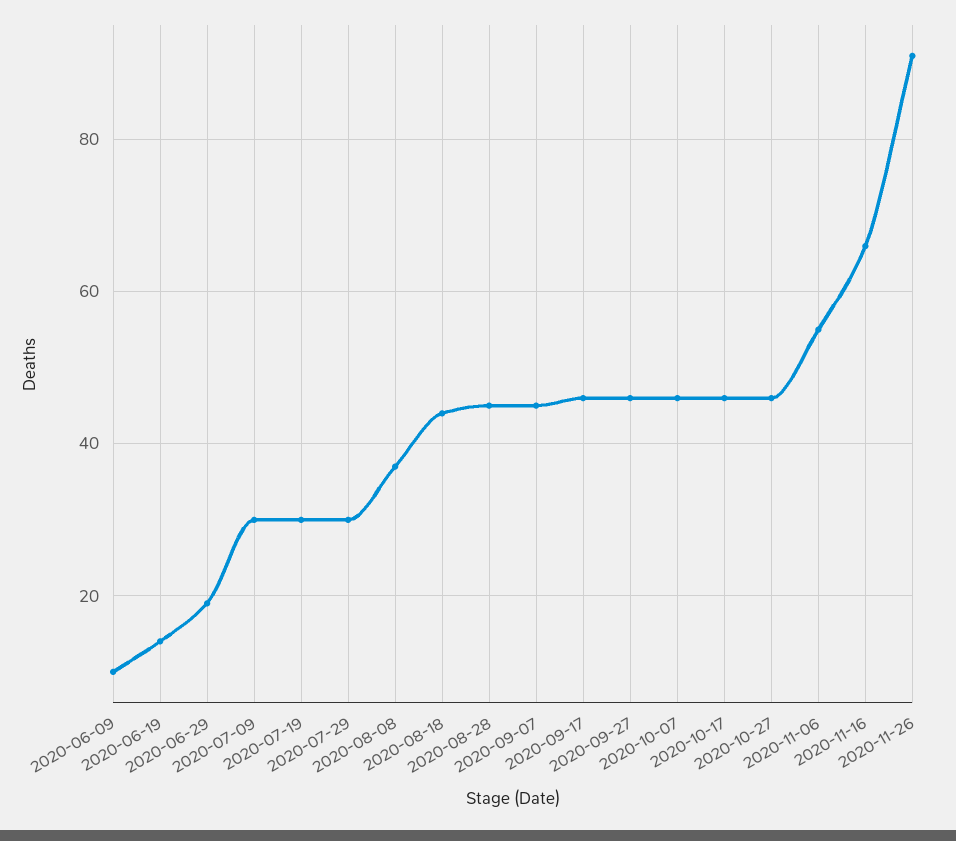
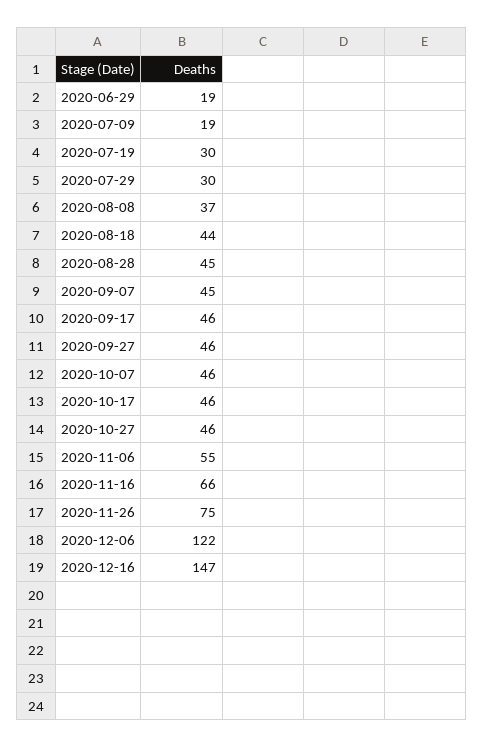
2020-06-09: 10 -> none
2020-06-19: 15 -> none
2020-07-09: 30 -> 19
2020-11-26: 90 -> 75
2020-12-06: none -> 122
2020-12-16: none -> 147

